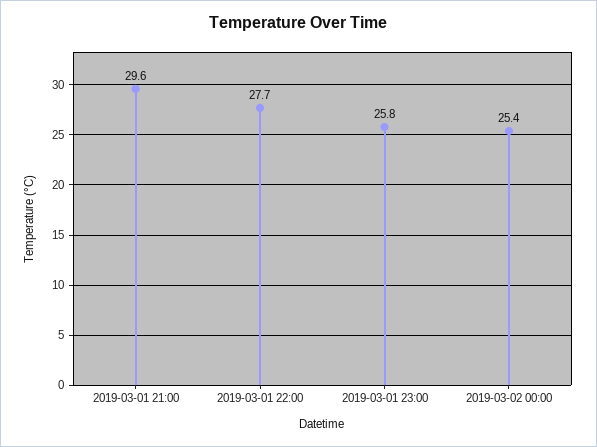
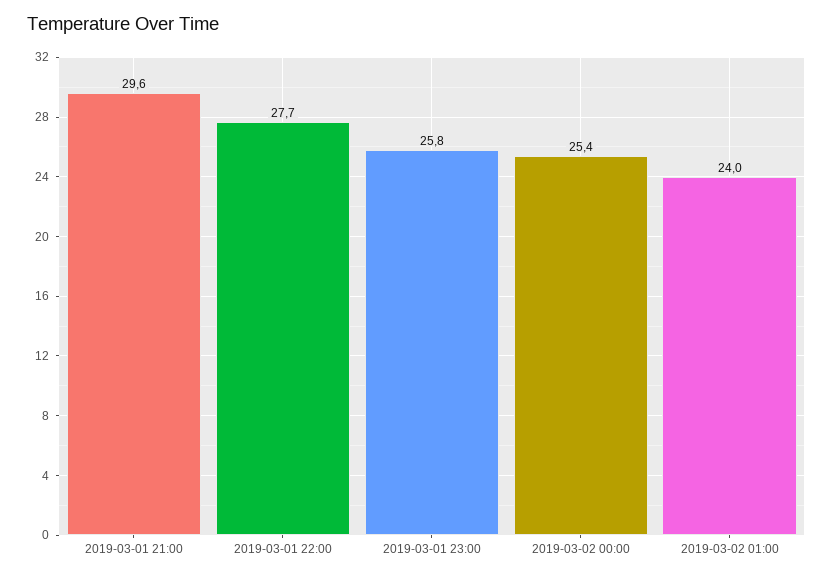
2019-03-02 01:00: none -> 24

